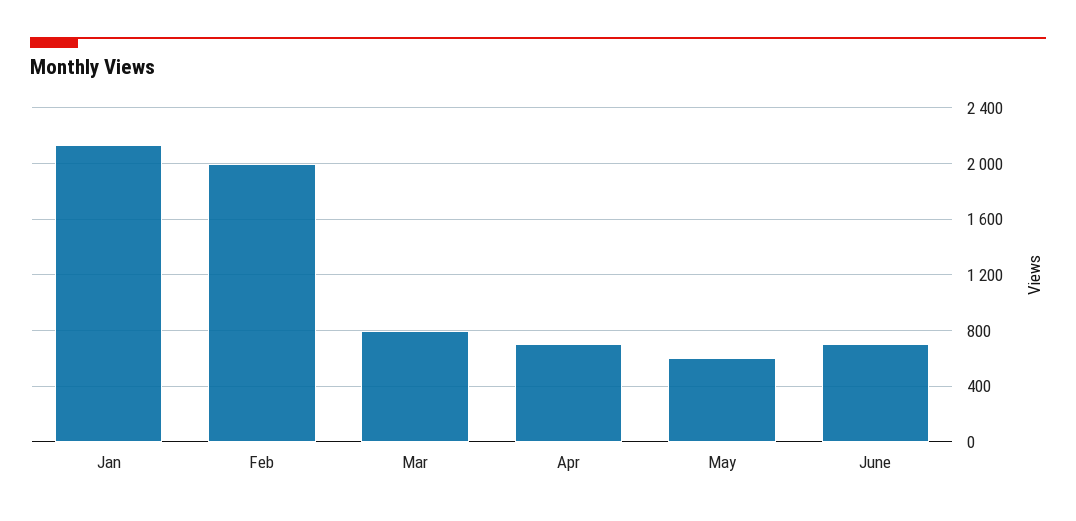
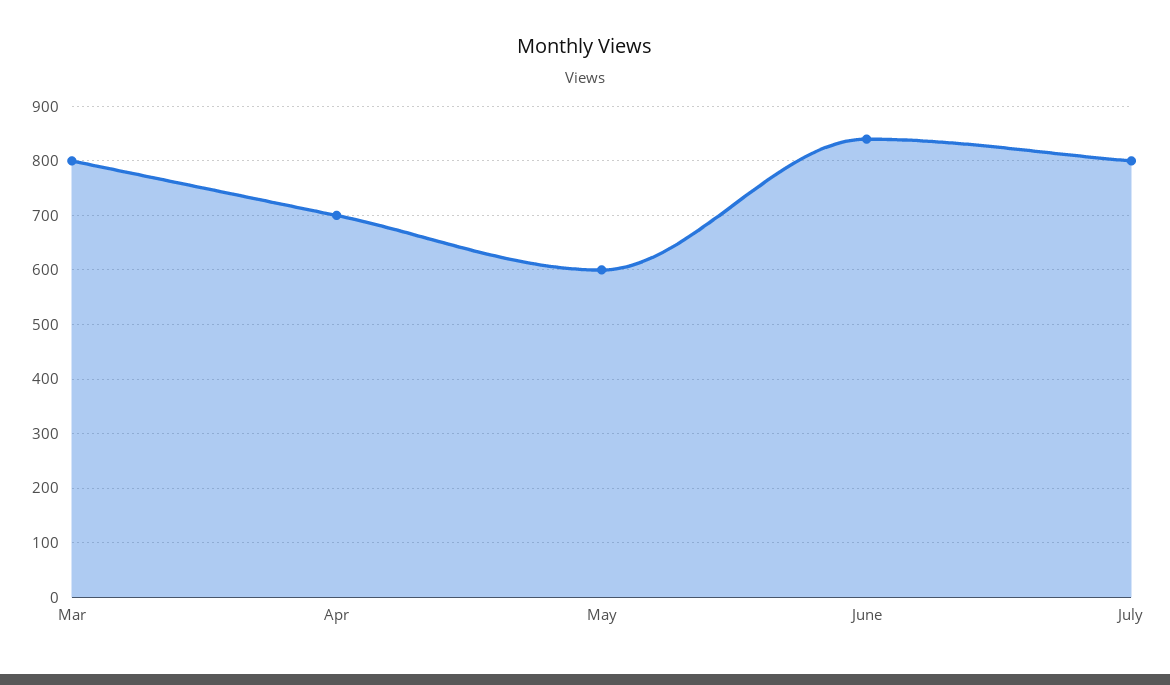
Jan: 2150 -> none
Feb: 2000 -> none
June: 700 -> 840
July: none -> 800

